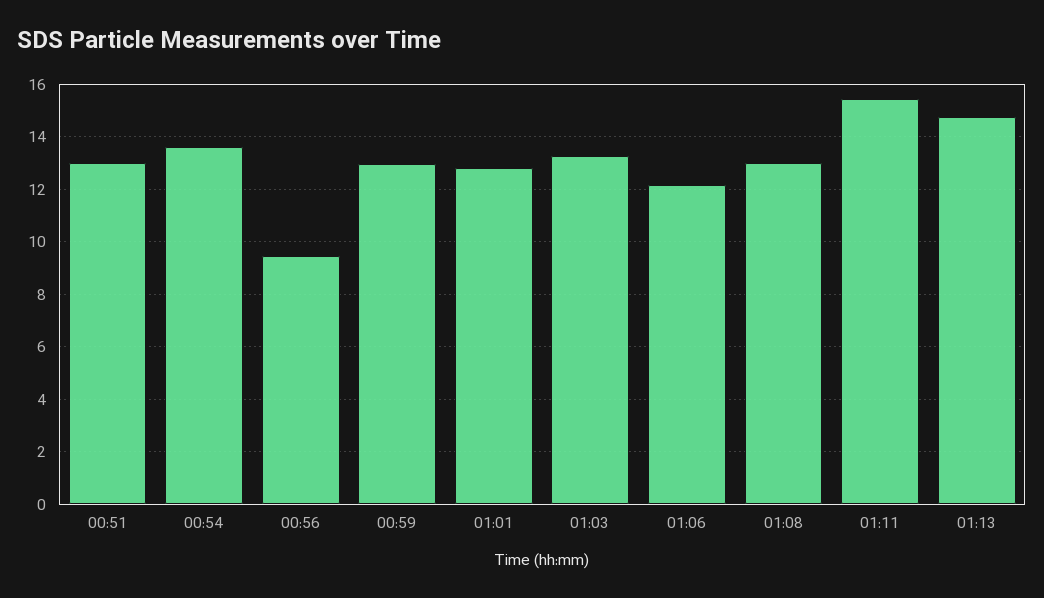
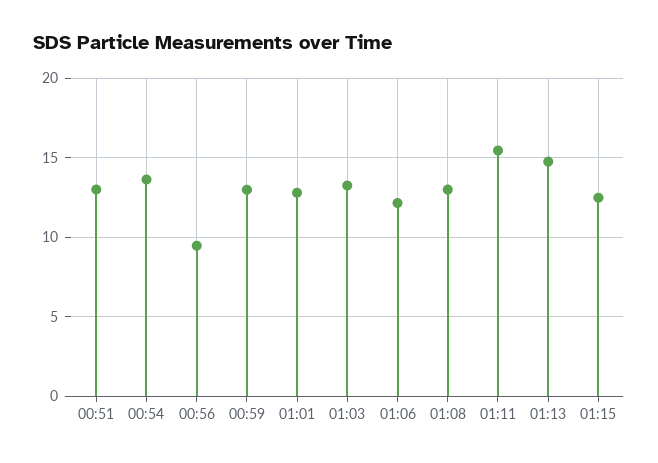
01:15: none -> 12.5

